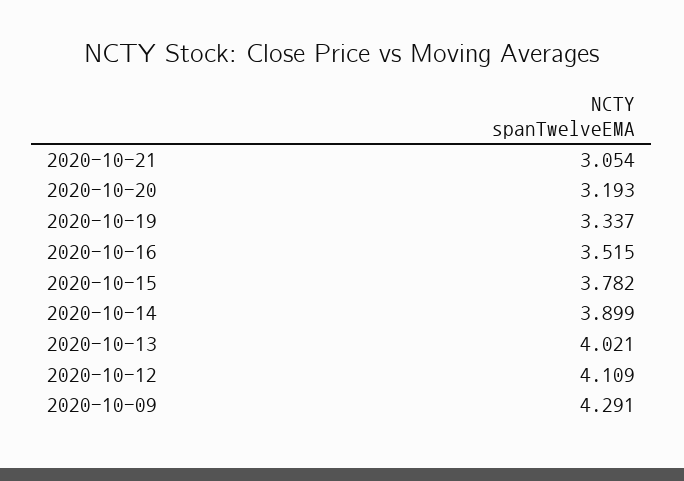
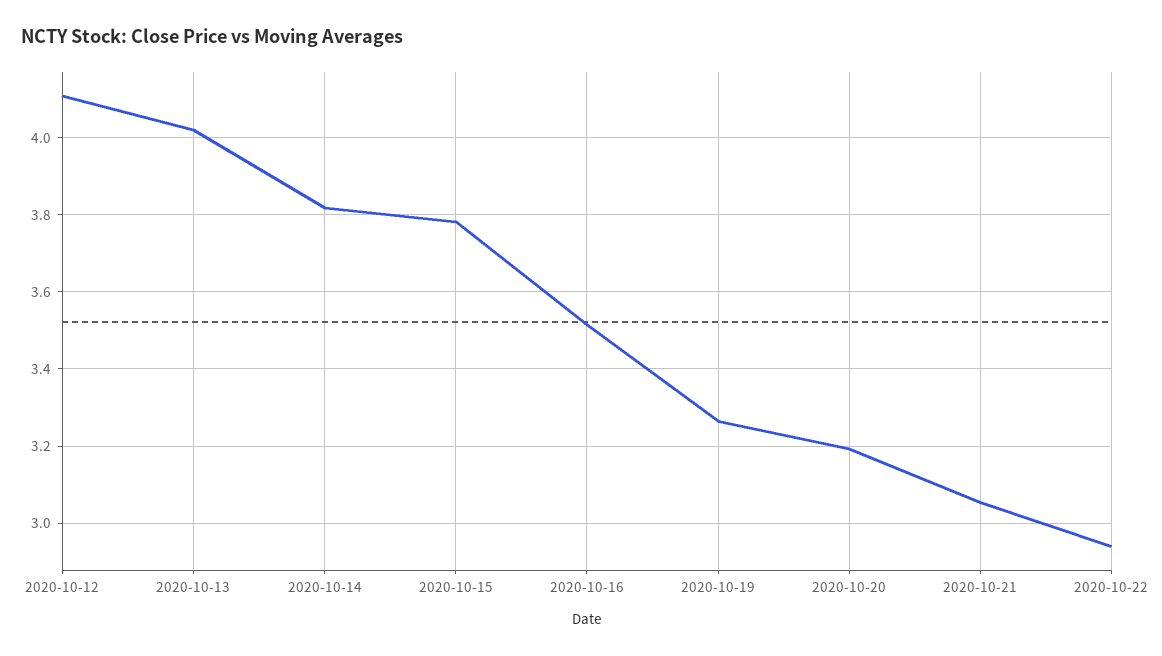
2020-10-19: 3.337 -> 3.26
2020-10-14: 3.899 -> 3.82
2020-10-09: 4.291 -> none
2020-10-22: none -> 2.94

